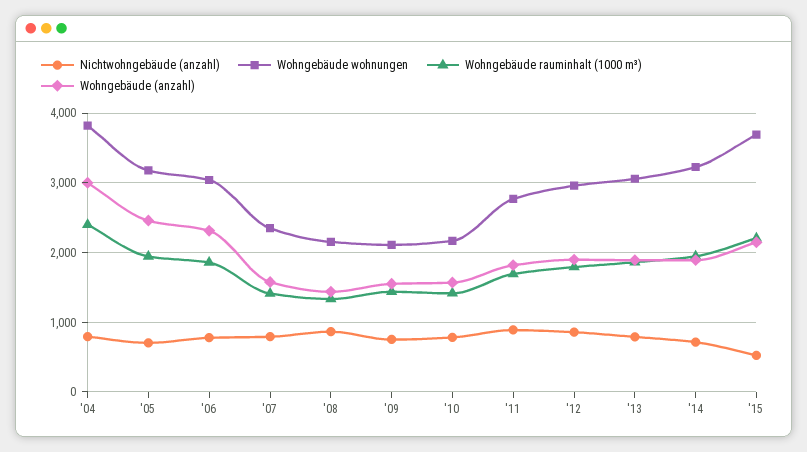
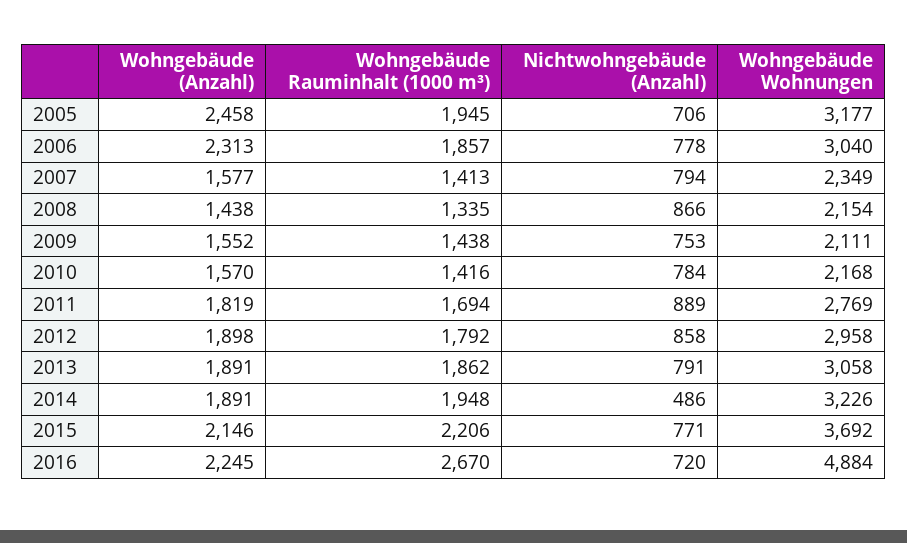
Nichtwohngebäude (anzahl), '04: 800 -> none
Wohngebäude wohnungen, '04: 3800 -> none
Wohngebäude rauminhalt (1000 m³), '04: 2400 -> none
Wohngebäude (anzahl), '04: 3000 -> none
Nichtwohngebäude (anzahl), '14: 700 -> 486
Nichtwohngebäude (anzahl), '15: 500 -> 771
Wohngebäude (anzahl), 2016: none -> 2245
Wohngebäude rauminhalt (1000 m³), 2016: none -> 2670
Nichtwohngebäude (anzahl), 2016: none -> 720
Wohngebäude wohnungen, 2016: none -> 4884

